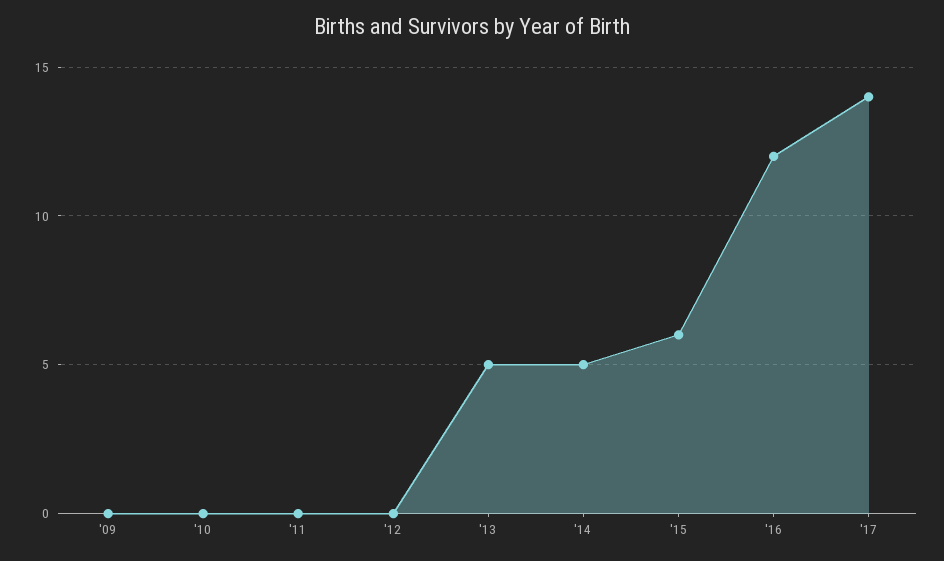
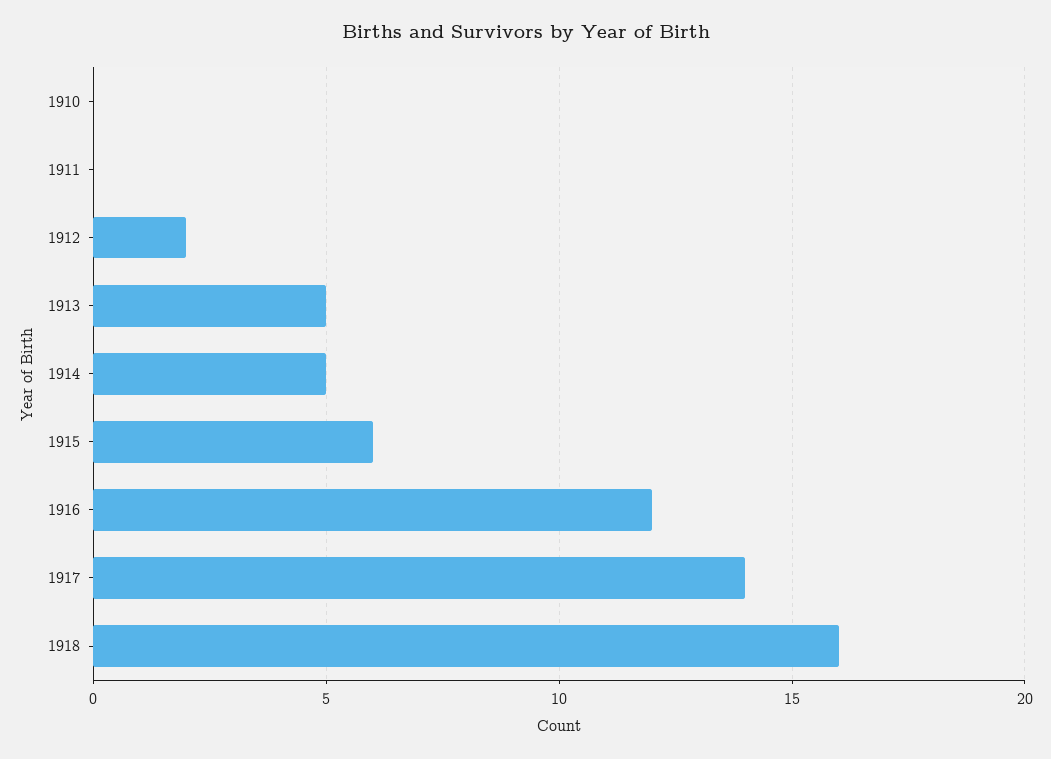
'09: 0 -> none
'12: 0 -> 2
1918: none -> 16

